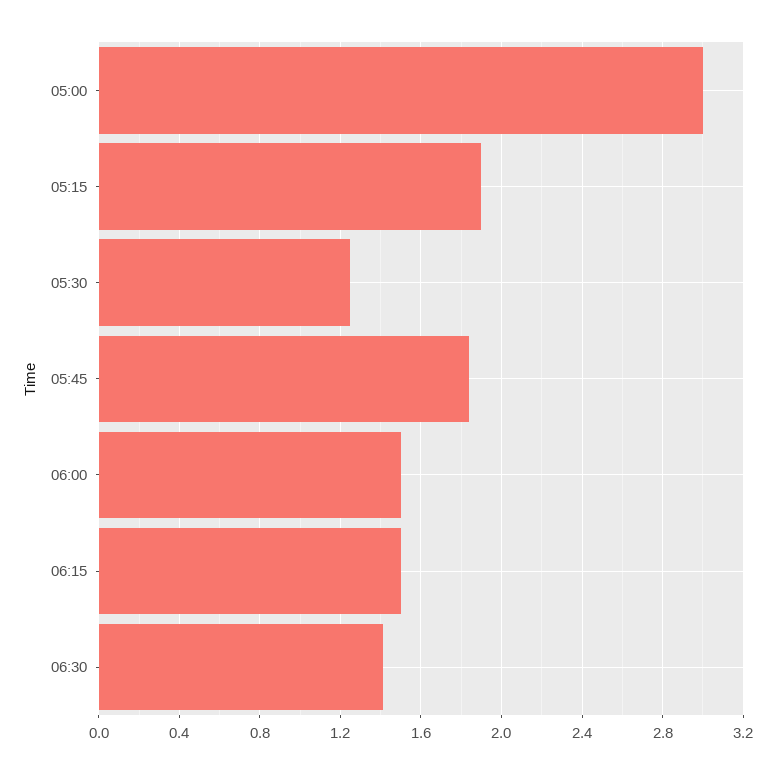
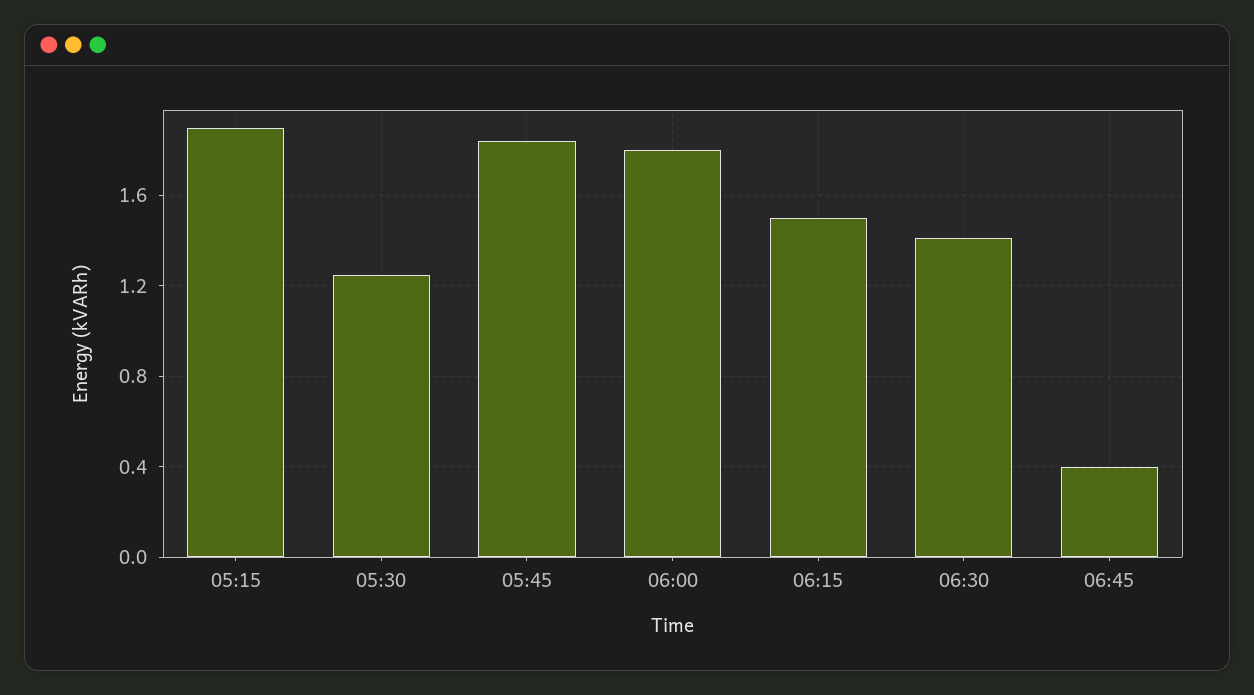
05:00: 3 -> none
06:00: 1.5 -> 1.8
06:45: none -> 0.4

